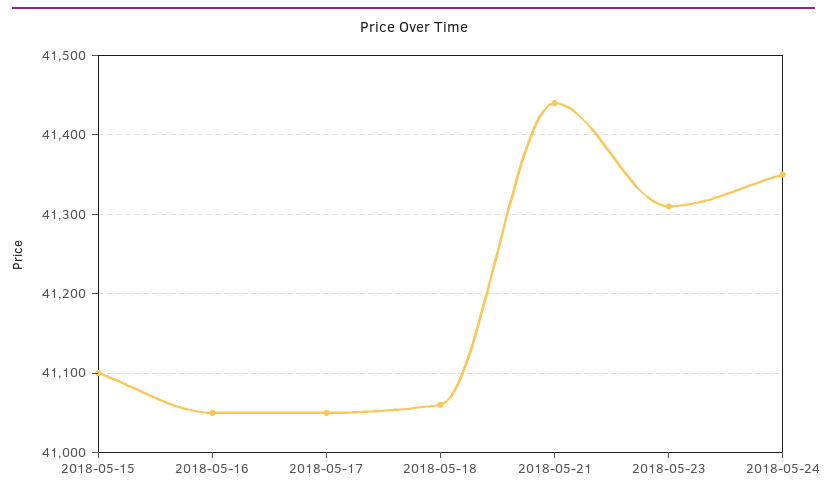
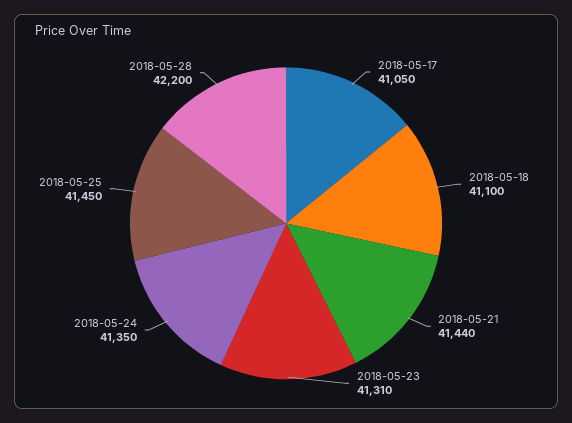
2018-05-15: 41100 -> none
2018-05-16: 41050 -> none
2018-05-18: 41060 -> 41100
2018-05-25: none -> 41450
2018-05-28: none -> 42200

